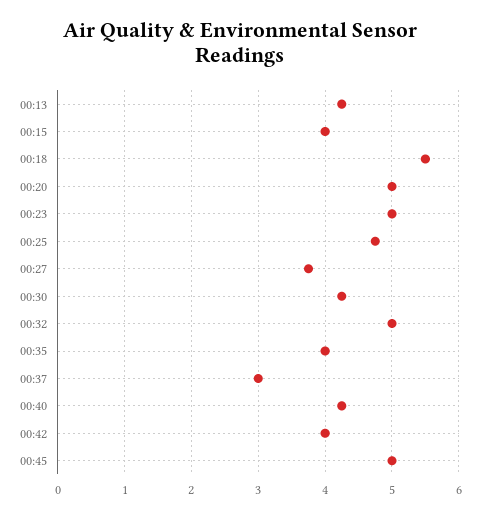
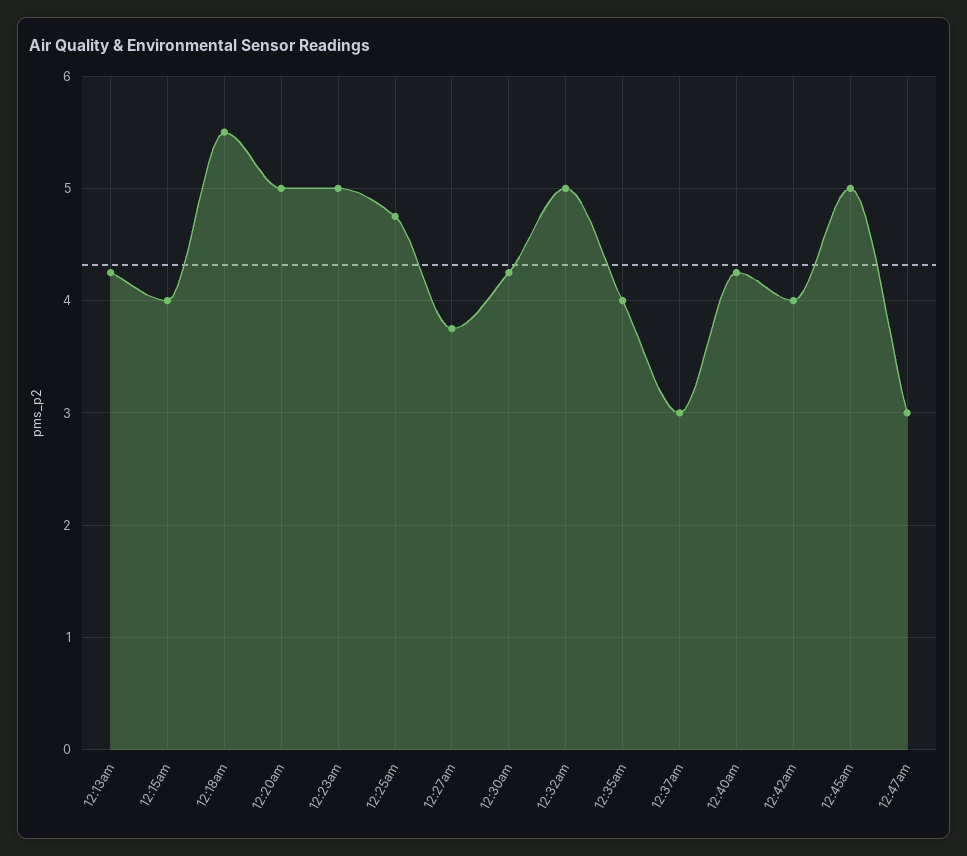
12:47am: none -> 3

